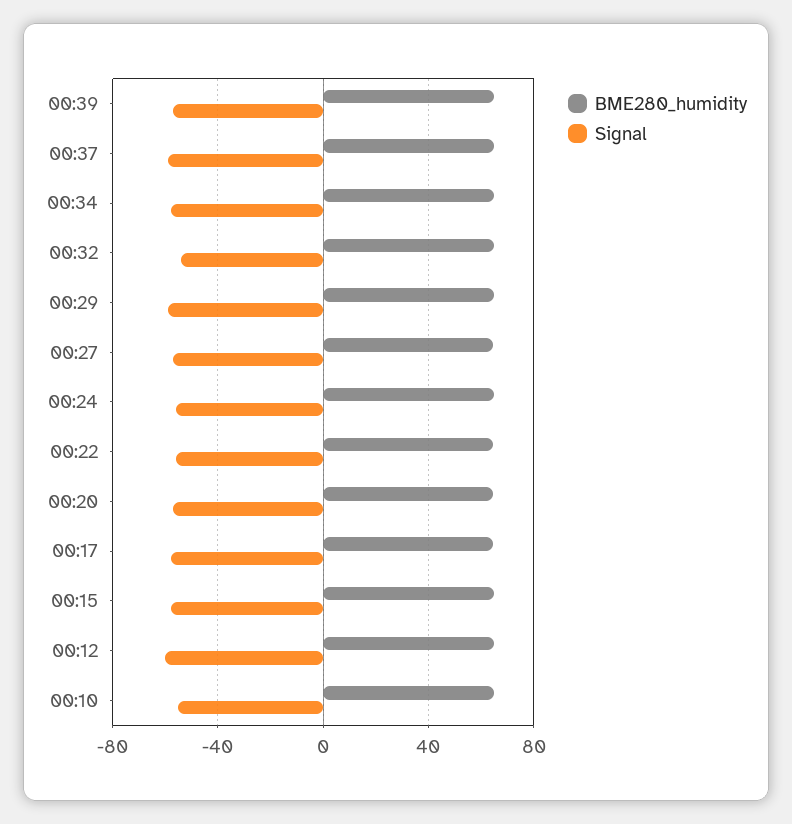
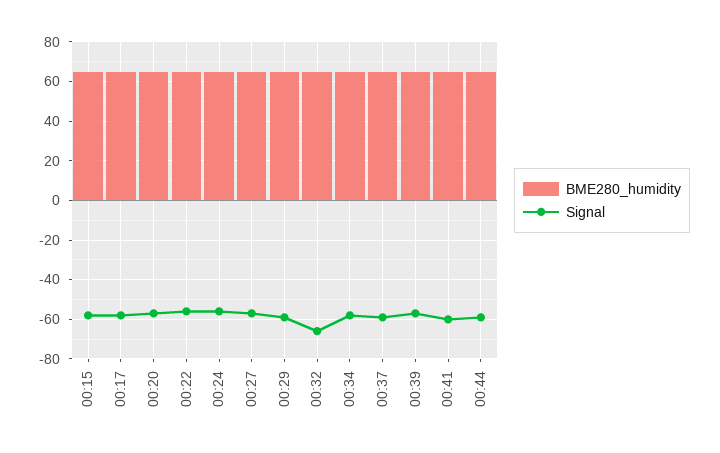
Signal, 00:32: -55 -> -65
BME280_humidity, 00:12: 65 -> none
Signal, 00:12: -60 -> none
BME280_humidity, 00:10: 65 -> none
Signal, 00:10: -55 -> none
BME280_humidity, 00:41: none -> 65
Signal, 00:41: none -> -60
BME280_humidity, 00:44: none -> 65
Signal, 00:44: none -> -60

